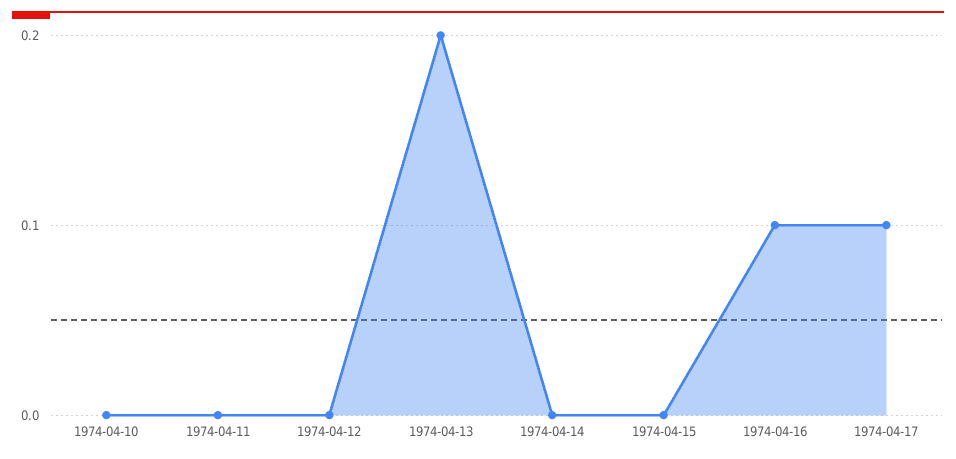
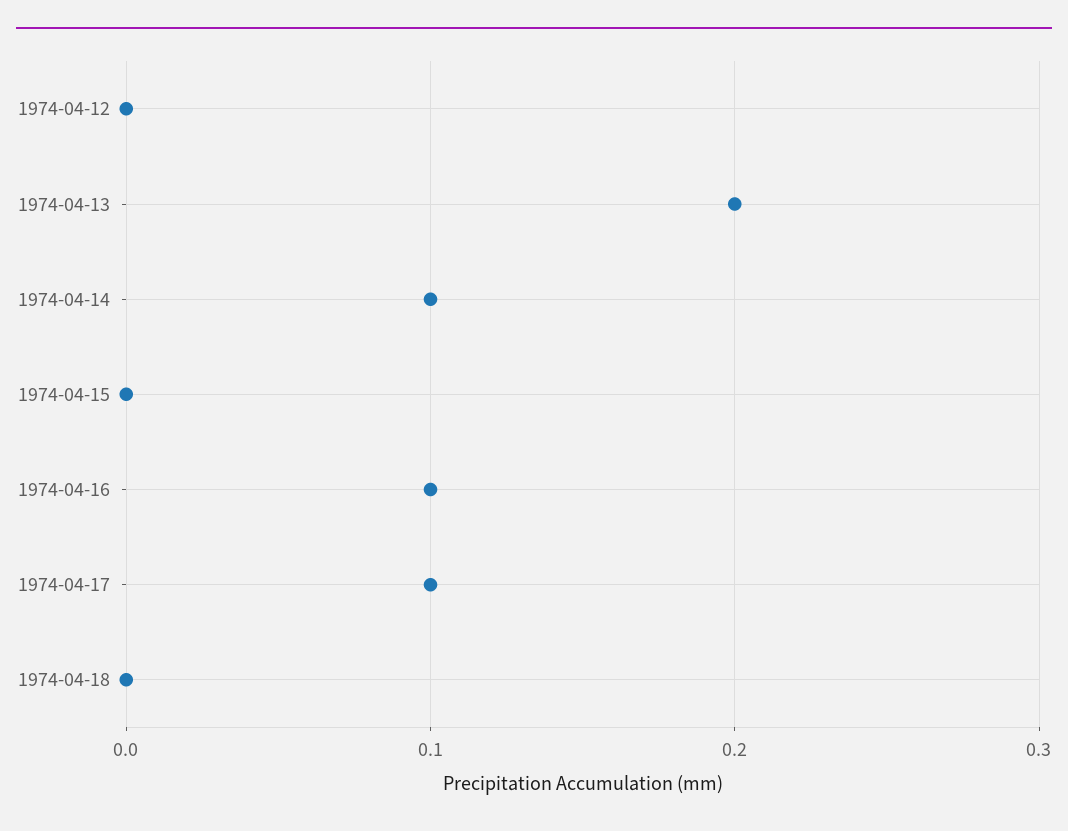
1974-04-10: 0 -> none
1974-04-11: 0 -> none
1974-04-14: 0 -> 0.1
1974-04-18: none -> 0

